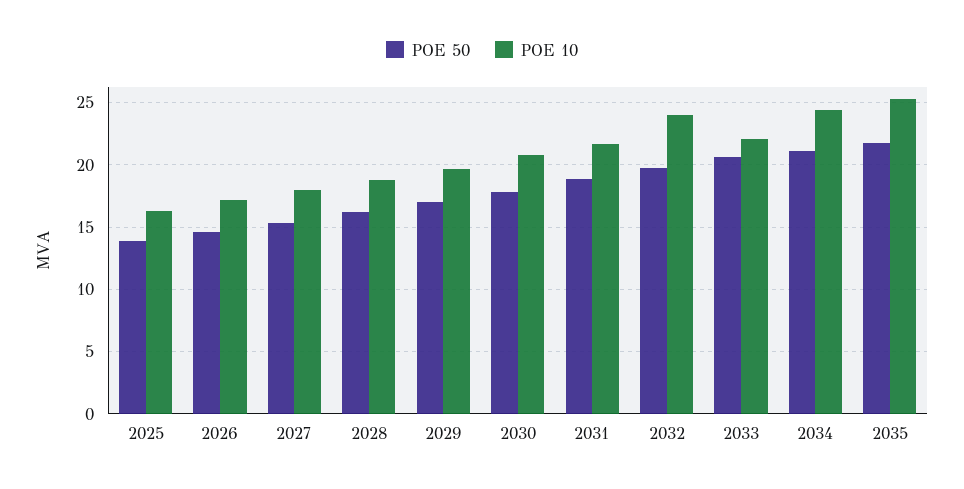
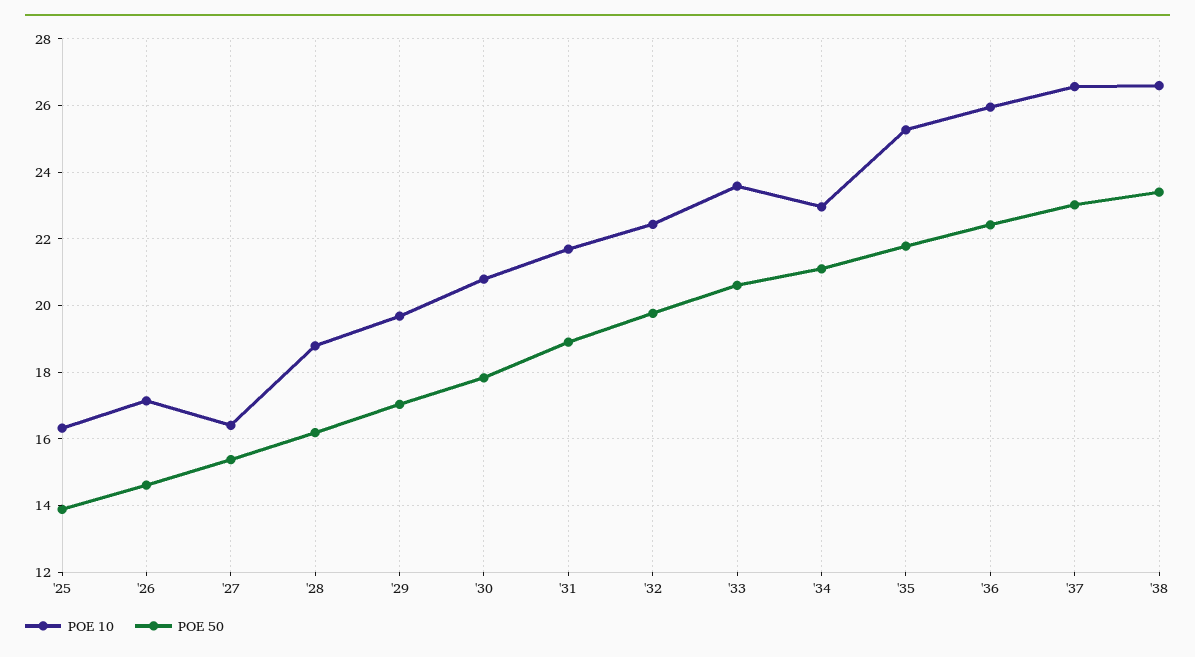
POE 10, 2027: 18 -> 16.4
POE 10, 2032: 24 -> 22.4
POE 10, 2033: 22 -> 23.6
POE 10, 2034: 24.5 -> 23
POE 10, '36: none -> 26
POE 50, '36: none -> 22.4
POE 10, '37: none -> 26.6
POE 50, '37: none -> 23
POE 10, '38: none -> 26.6
POE 50, '38: none -> 23.4

